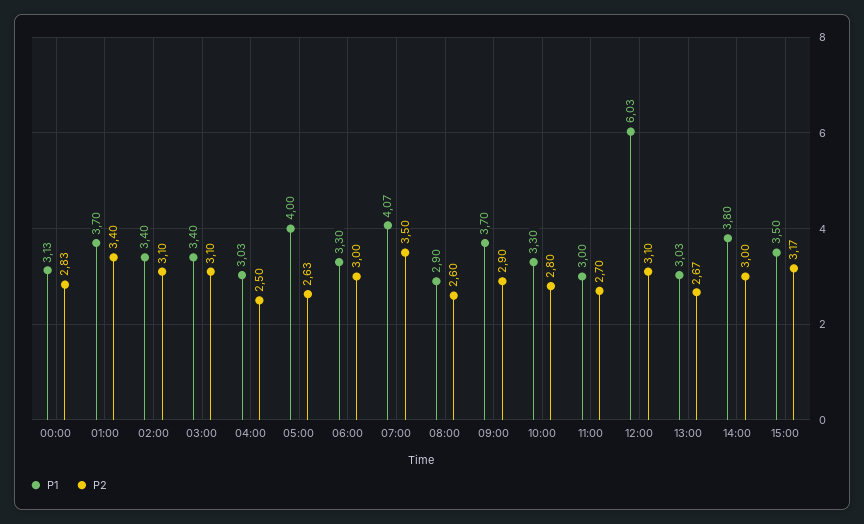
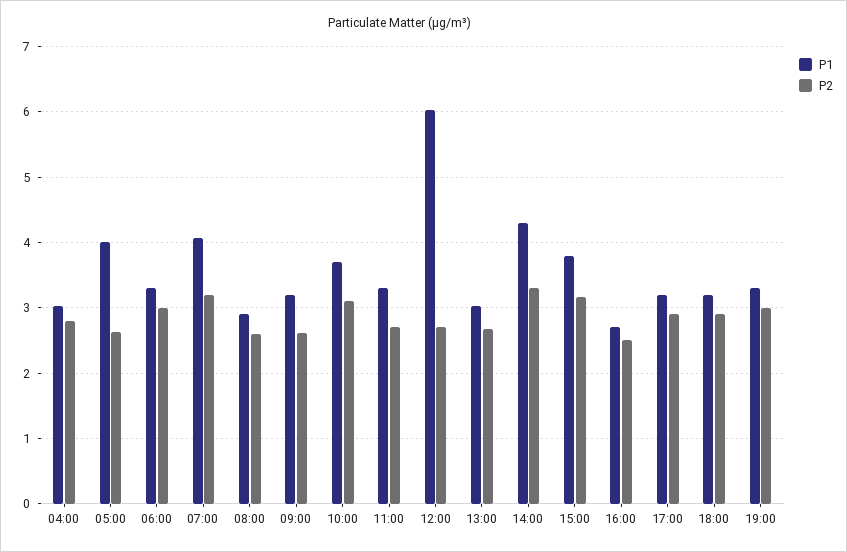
P1, 00:00: 3.13 -> none
P2, 00:00: 2.83 -> none
P1, 01:00: 3.7 -> none
P2, 01:00: 3.4 -> none
P1, 02:00: 3.4 -> none
P2, 02:00: 3.1 -> none
P1, 03:00: 3.4 -> none
P2, 03:00: 3.1 -> none
P2, 04:00: 2.5 -> 2.8
P2, 07:00: 3.5 -> 3.2
P1, 09:00: 3.7 -> 3.2
P2, 09:00: 2.9 -> 2.6
P1, 10:00: 3.3 -> 3.7
P2, 10:00: 2.8 -> 3.1
P1, 11:00: 3 -> 3.3
P2, 12:00: 3.1 -> 2.7
P1, 14:00: 3.8 -> 4.3
P2, 14:00: 3 -> 3.3
P1, 15:00: 3.5 -> 3.8
P1, 16:00: none -> 2.7
P2, 16:00: none -> 2.5
P1, 17:00: none -> 3.2
P2, 17:00: none -> 2.9
P1, 18:00: none -> 3.2
P2, 18:00: none -> 2.9
P1, 19:00: none -> 3.3
P2, 19:00: none -> 3

